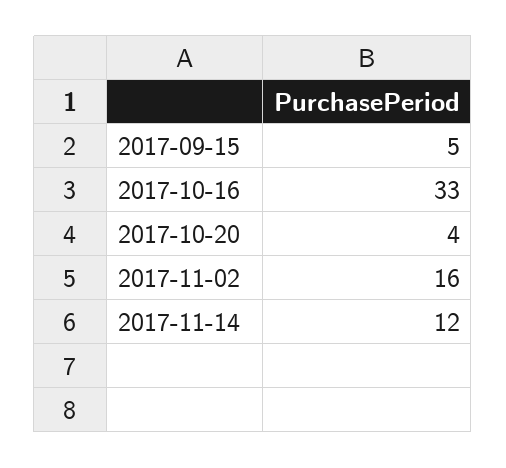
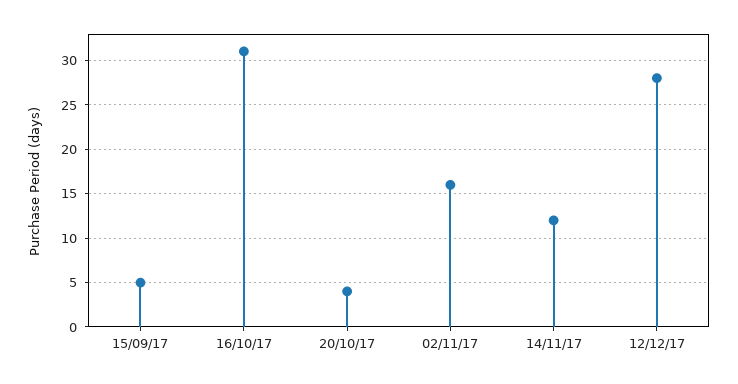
2017-10-16: 33 -> 31
12/12/17: none -> 28

